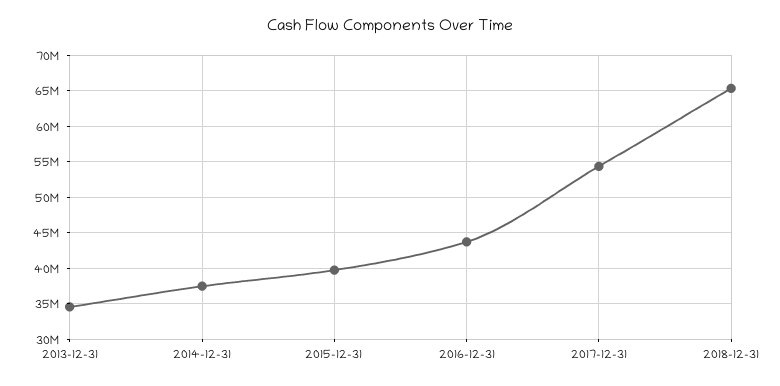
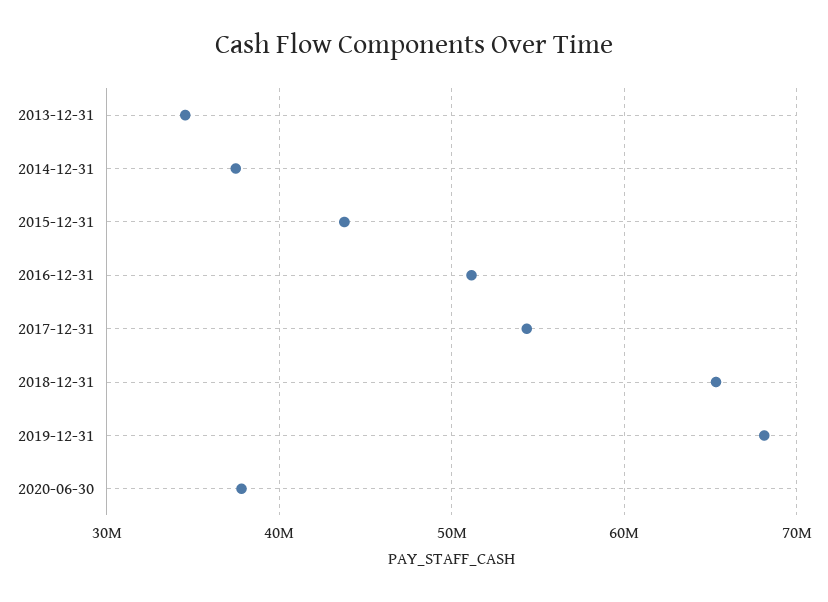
2015-12-31: 40000000 -> 44000000
2016-12-31: 44000000 -> 51000000
2019-12-31: none -> 68000000
2020-06-30: none -> 38000000

